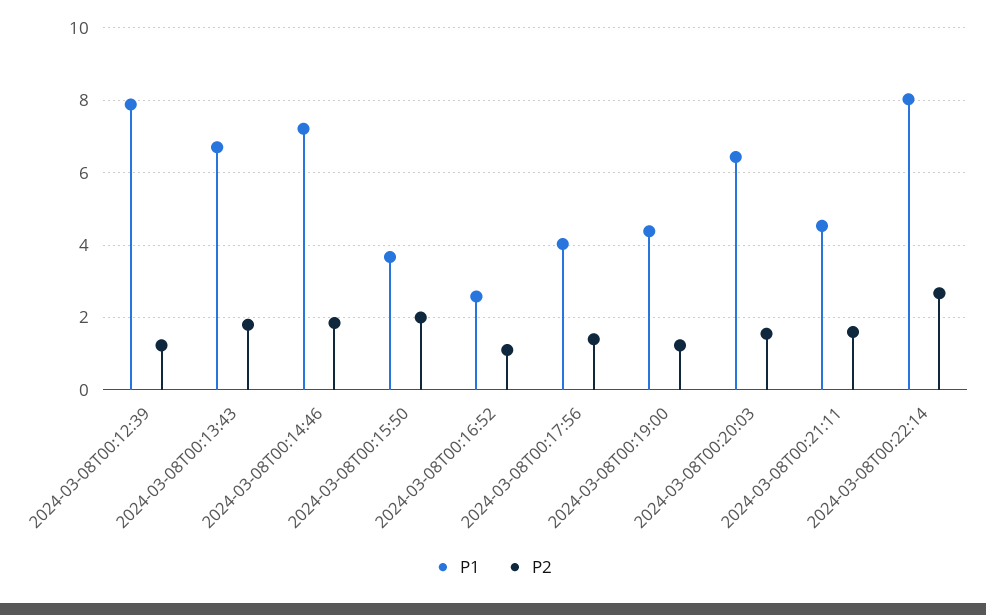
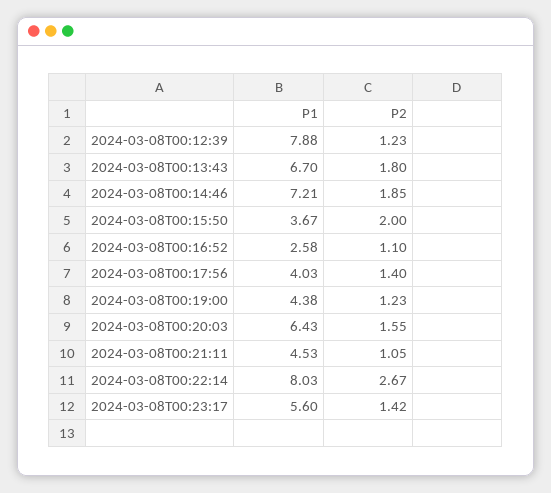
P2, 2024-03-08T00:21:11: 1.6 -> 1.05
P1, 2024-03-08T00:23:17: none -> 5.6
P2, 2024-03-08T00:23:17: none -> 1.42

